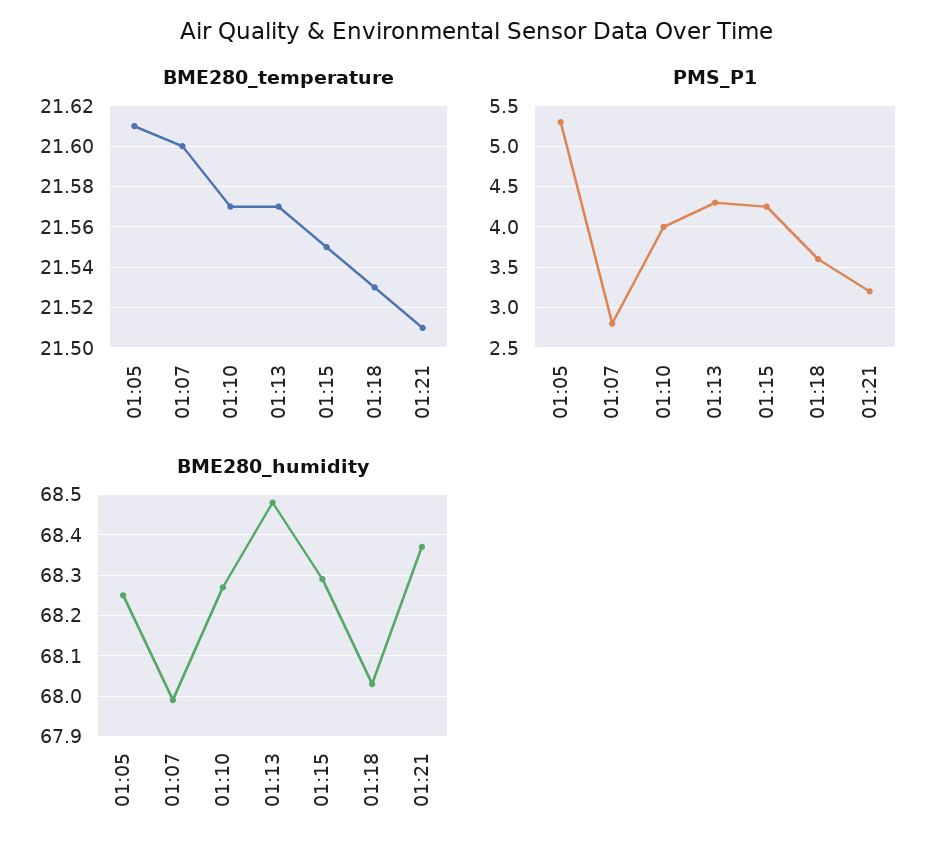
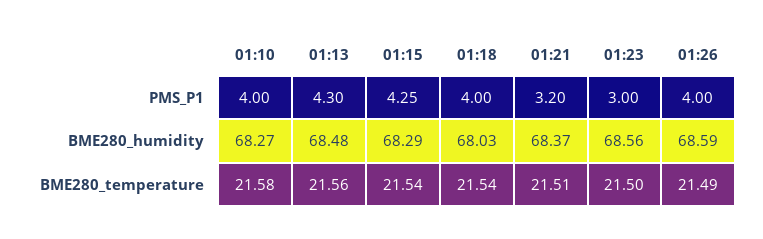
BME280_temperature, 01:05: 21.61 -> none
BME280_temperature, 01:07: 21.6 -> none
BME280_temperature, 01:10: 21.57 -> 21.58
BME280_temperature, 01:13: 21.57 -> 21.56
BME280_temperature, 01:15: 21.55 -> 21.54
BME280_temperature, 01:18: 21.53 -> 21.54
PMS_P1, 01:05: 5.3 -> none
PMS_P1, 01:07: 2.8 -> none
PMS_P1, 01:18: 3.6 -> 4
BME280_humidity, 01:05: 68.25 -> none
BME280_humidity, 01:07: 68 -> none
PMS_P1, 01:23: none -> 3
PMS_P1, 01:26: none -> 4
BME280_humidity, 01:23: none -> 68.56
BME280_humidity, 01:26: none -> 68.59
BME280_temperature, 01:23: none -> 21.5
BME280_temperature, 01:26: none -> 21.49

